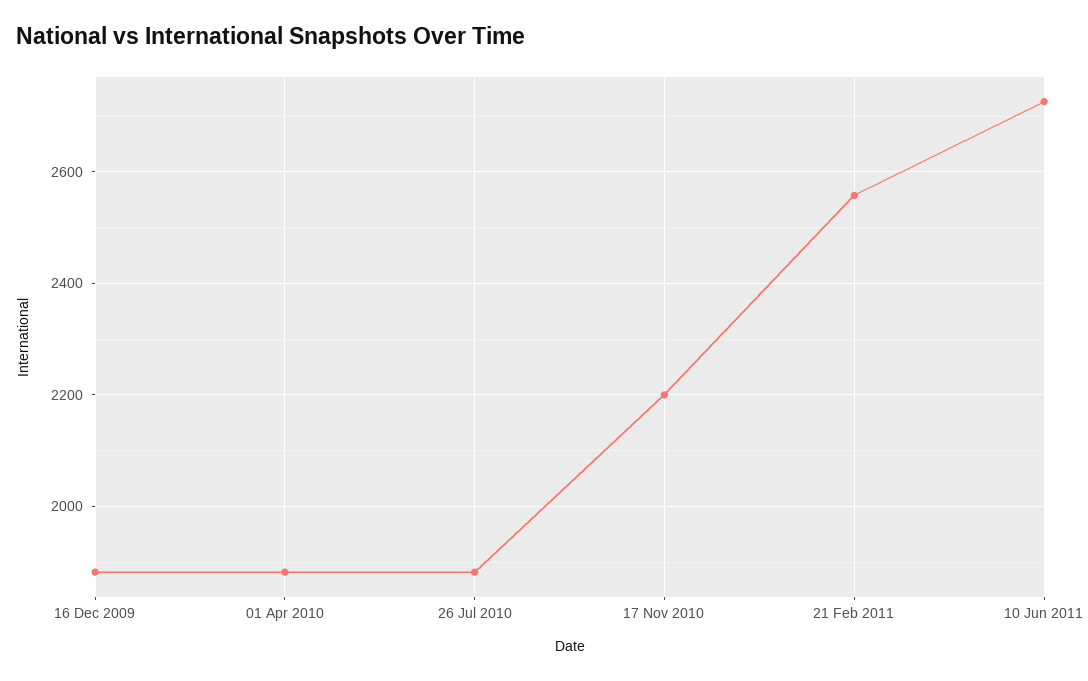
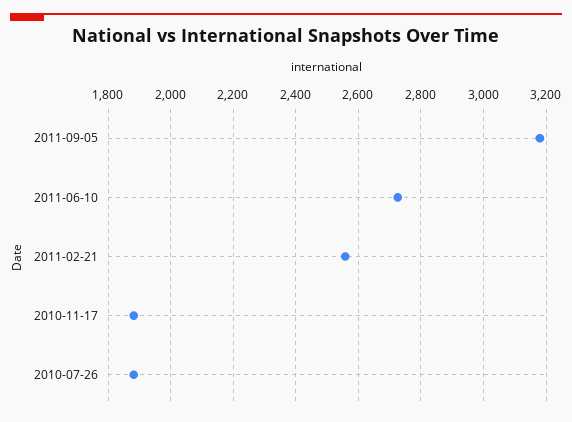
16 Dec 2009: 1880 -> none
01 Apr 2010: 1880 -> none
17 Nov 2010: 2200 -> 1880
2011-09-05: none -> 3180

